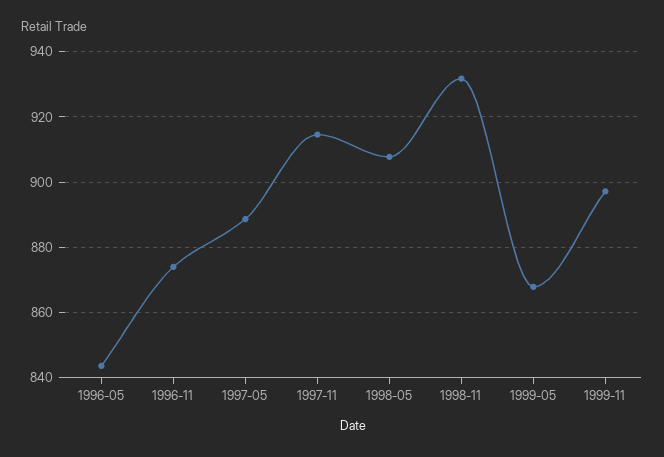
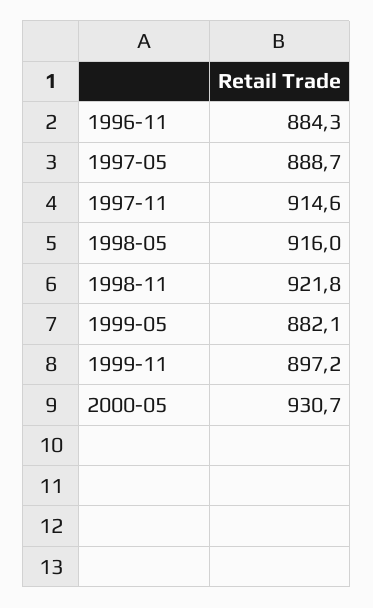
1996-05: 844 -> none
1996-11: 874 -> 884.3
1998-05: 908 -> 916
1998-11: 932 -> 921.8
1999-05: 868 -> 882.1
2000-05: none -> 930.7

